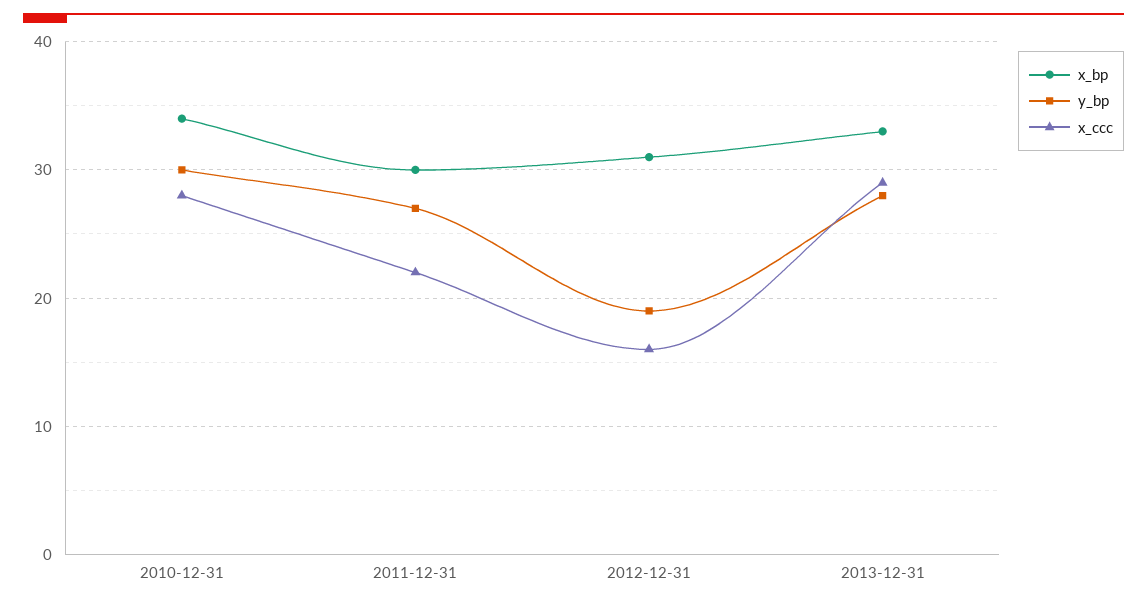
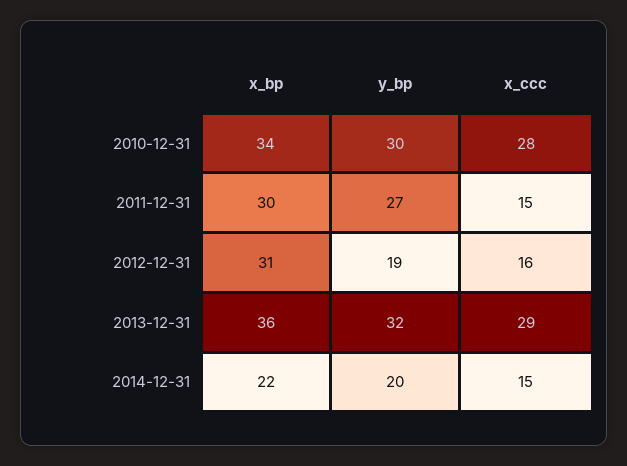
x_ccc, 2011-12-31: 22 -> 15
x_bp, 2013-12-31: 33 -> 36
y_bp, 2013-12-31: 28 -> 32
x_bp, 2014-12-31: none -> 22
y_bp, 2014-12-31: none -> 20
x_ccc, 2014-12-31: none -> 15

